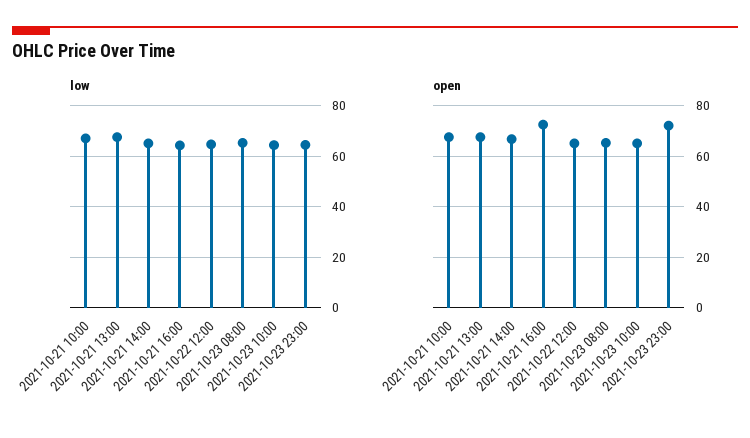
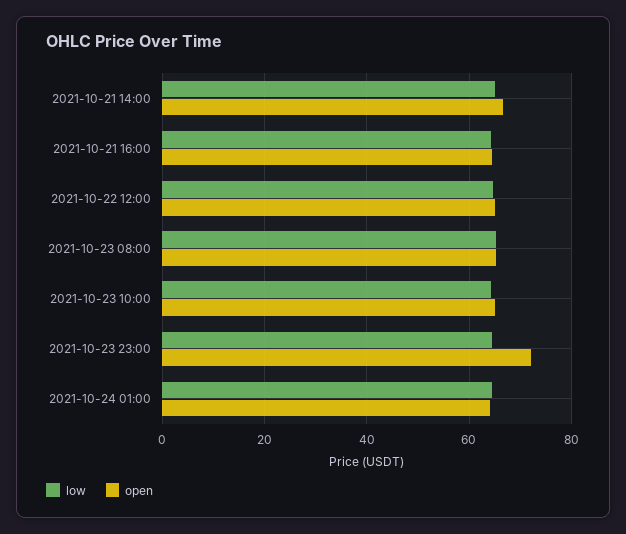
low, 2021-10-21 10:00: 67.5 -> none
low, 2021-10-21 13:00: 67.5 -> none
open, 2021-10-21 10:00: 67.5 -> none
open, 2021-10-21 13:00: 67.5 -> none
open, 2021-10-21 16:00: 72.5 -> 64
low, 2021-10-24 01:00: none -> 64
open, 2021-10-24 01:00: none -> 64

